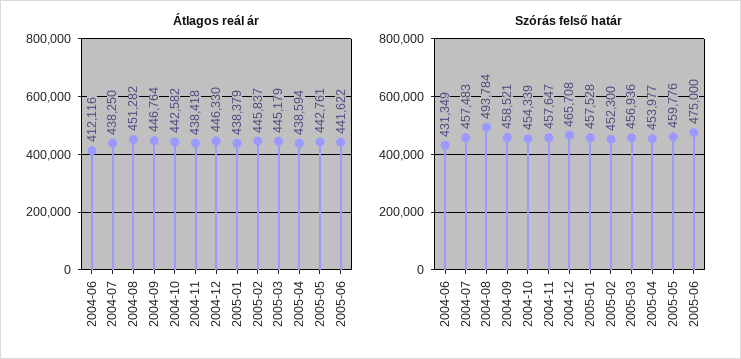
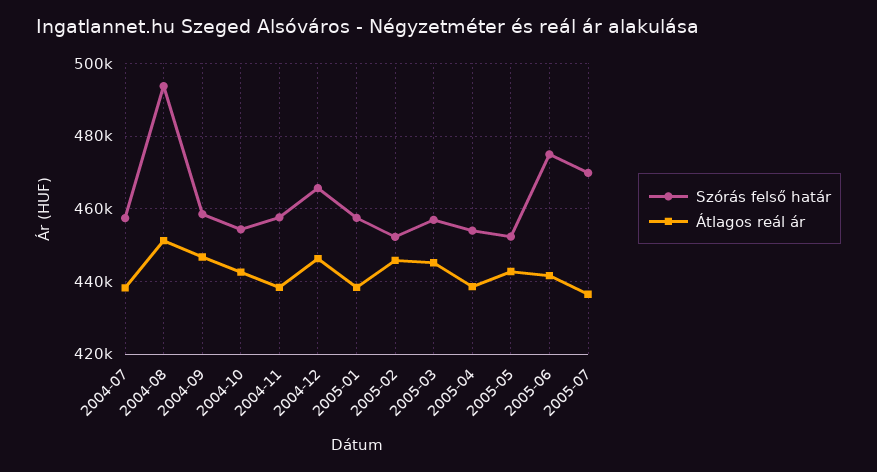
Átlagos reál ár, 2004-06: 412116 -> none
Szórás felső határ, 2004-06: 431349 -> none
Szórás felső határ, 2005-05: 459776 -> 452000
Szórás felső határ, 2005-07: none -> 470000
Átlagos reál ár, 2005-07: none -> 436000

